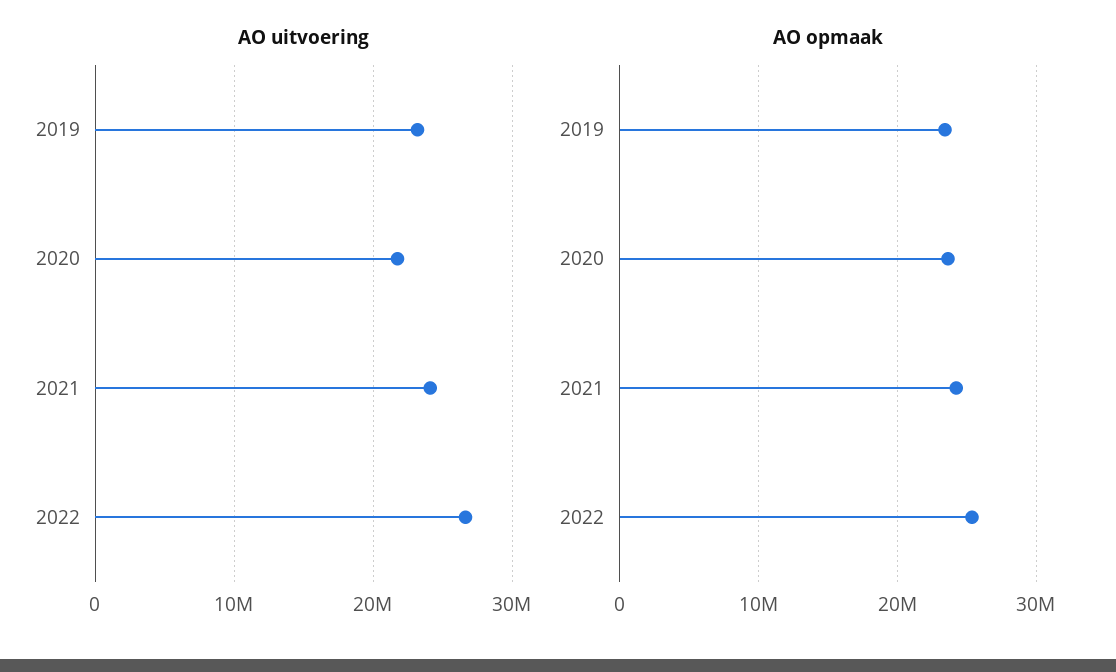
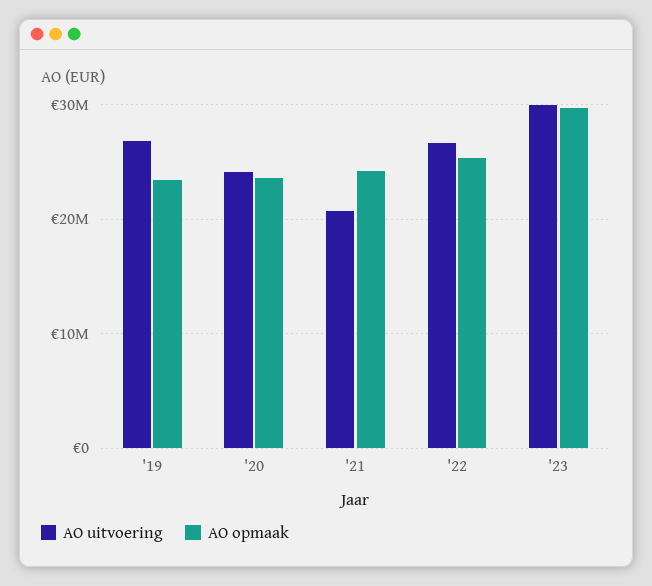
AO uitvoering, 2019: 23000000 -> 27000000
AO uitvoering, 2020: 22000000 -> 24000000
AO uitvoering, 2021: 24000000 -> 21000000
AO uitvoering, '23: none -> 30000000
AO opmaak, '23: none -> 30000000

